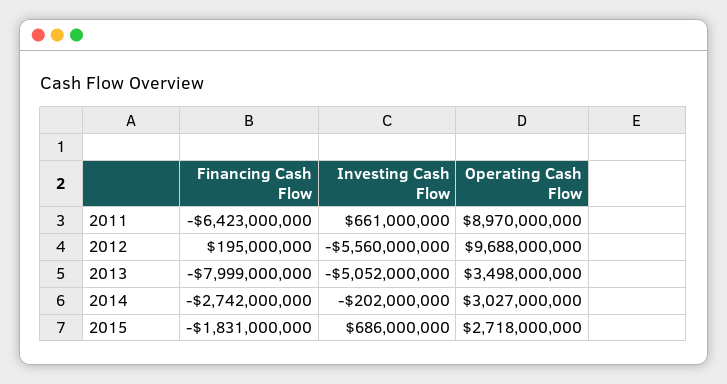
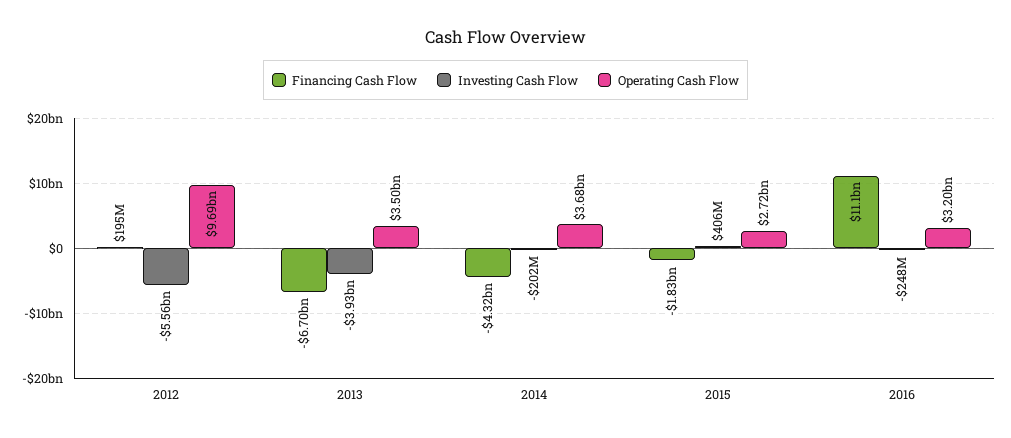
Financing Cash Flow, 2011: -6423000000 -> none
Investing Cash Flow, 2011: 661000000 -> none
Operating Cash Flow, 2011: 8970000000 -> none
Financing Cash Flow, 2013: -7999000000 -> -6700000000
Investing Cash Flow, 2013: -5052000000 -> -3930000000
Financing Cash Flow, 2014: -2742000000 -> -4320000000
Operating Cash Flow, 2014: 3027000000 -> 3680000000
Investing Cash Flow, 2015: 686000000 -> 406000000
Financing Cash Flow, 2016: none -> 11100000000
Investing Cash Flow, 2016: none -> -248000000
Operating Cash Flow, 2016: none -> 3200000000

